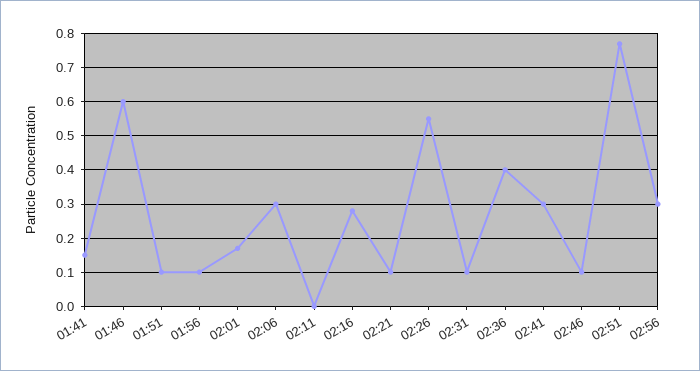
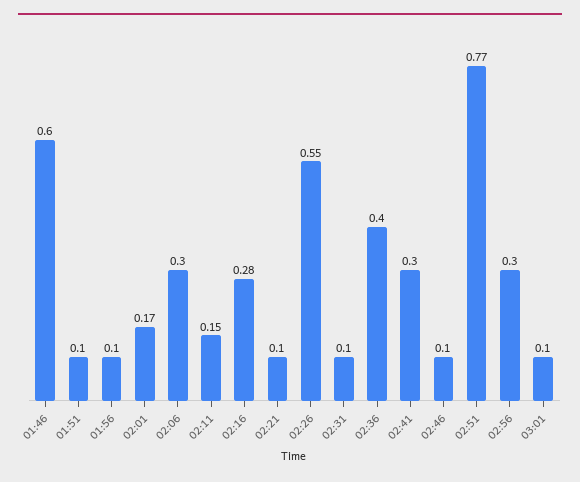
01:41: 0.15 -> none
02:11: 0 -> 0.15
03:01: none -> 0.1

